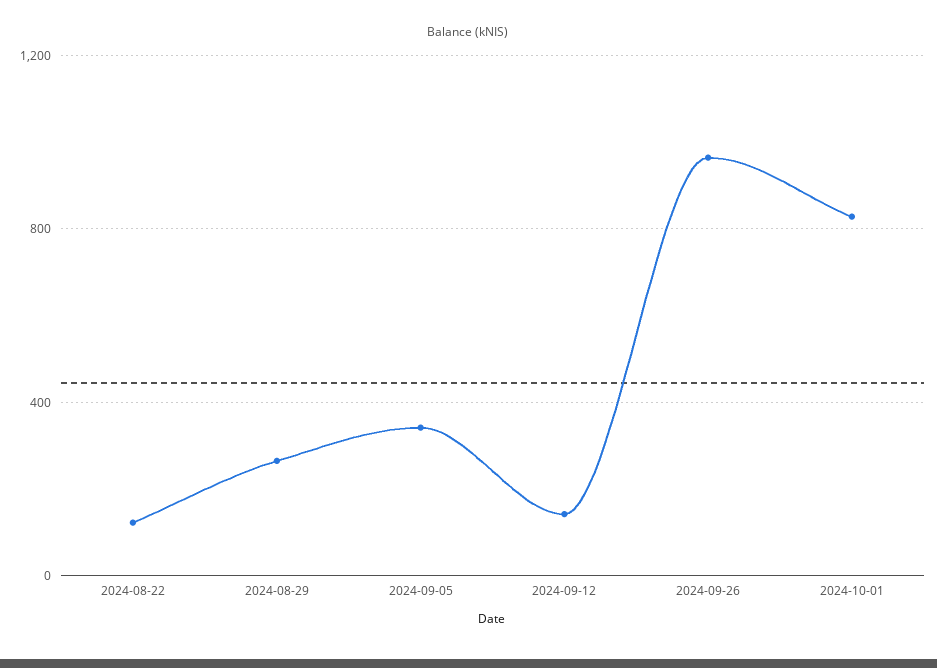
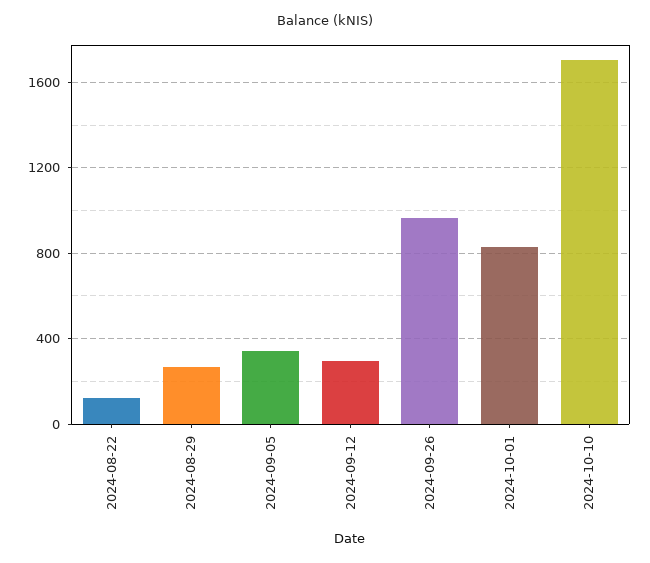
2024-09-12: 150 -> 300
2024-10-10: none -> 1700

